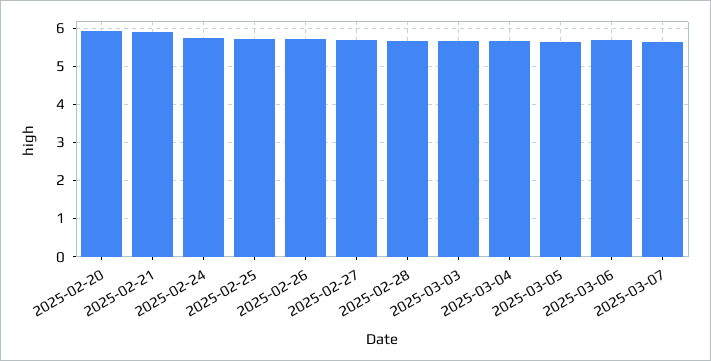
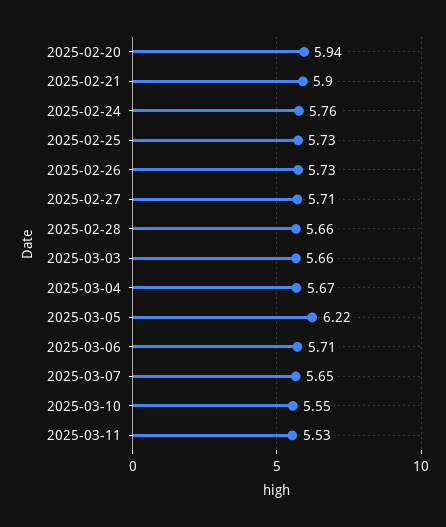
2025-03-05: 5.6 -> 6.22
2025-03-10: none -> 5.55
2025-03-11: none -> 5.53

